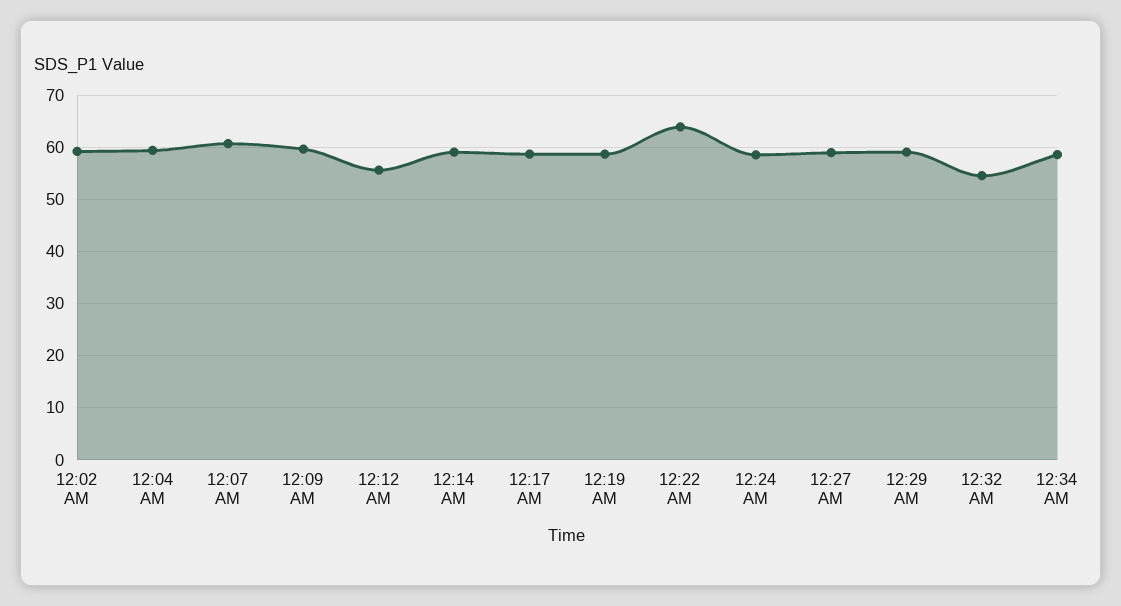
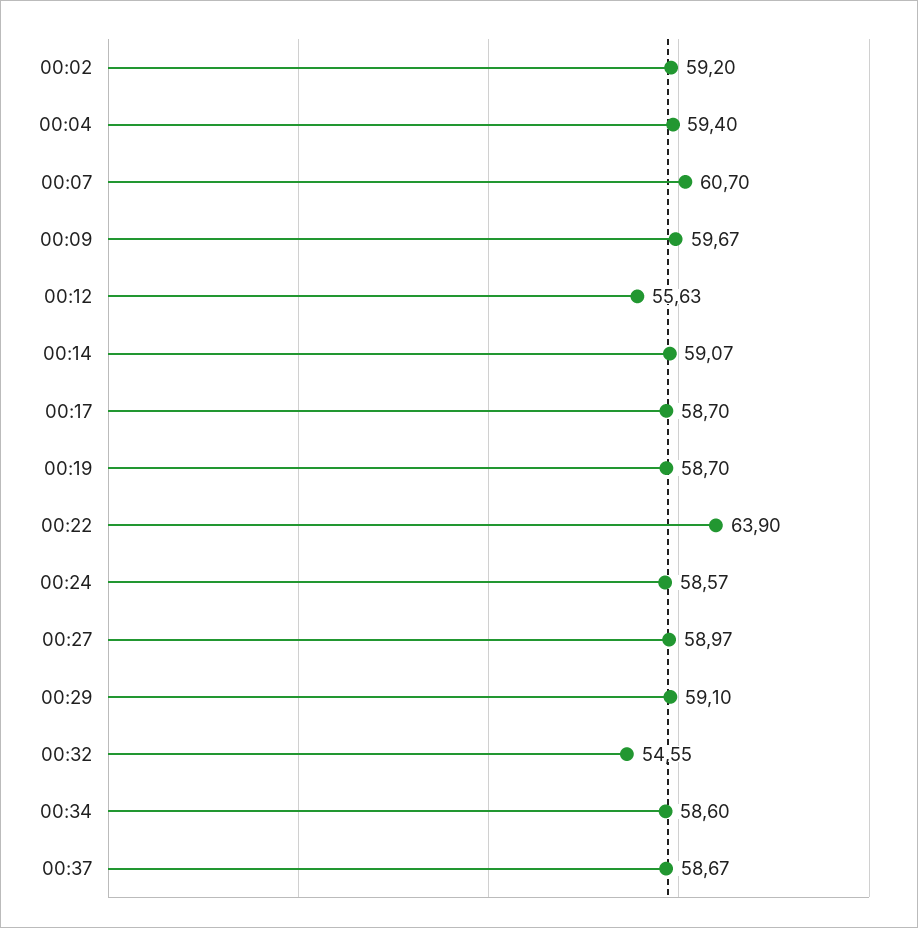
00:37: none -> 58.67

